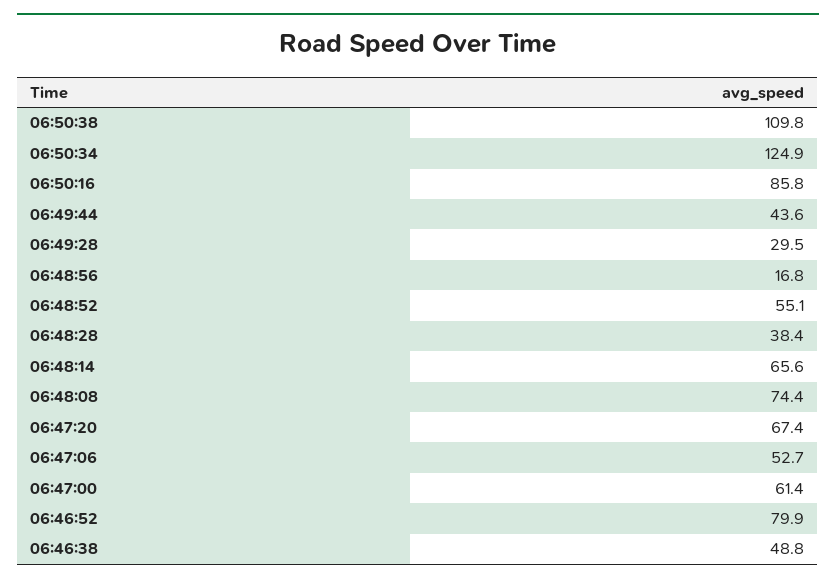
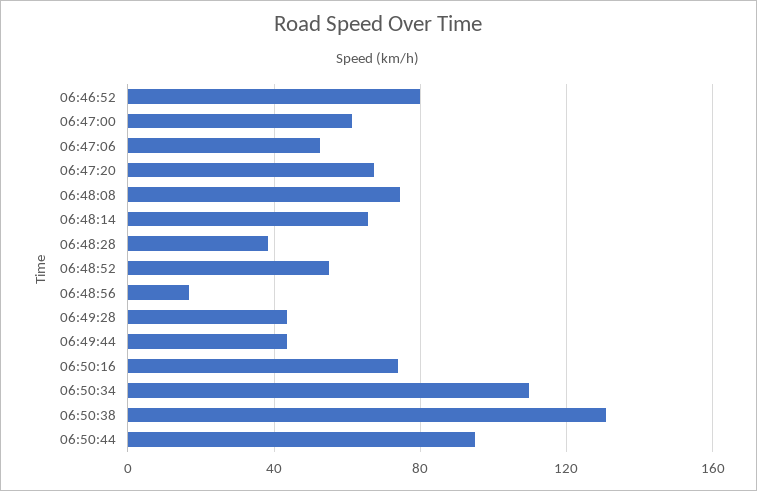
06:50:38: 109.8 -> 130
06:50:34: 124.9 -> 110
06:50:16: 85.8 -> 75
06:49:28: 29.5 -> 45
06:46:38: 48.8 -> none
06:50:44: none -> 95

